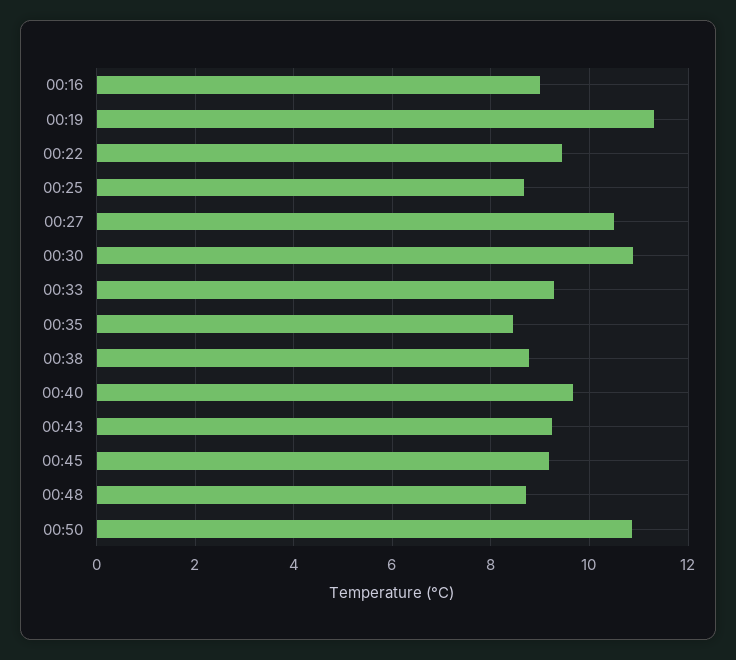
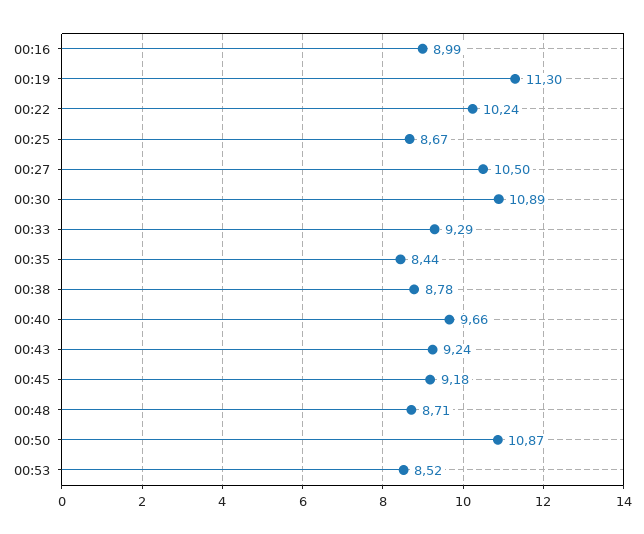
00:22: 9.4 -> 10.24
00:53: none -> 8.52

